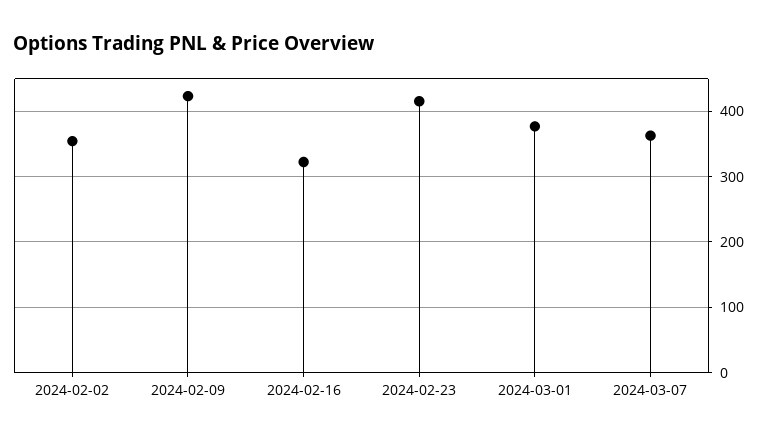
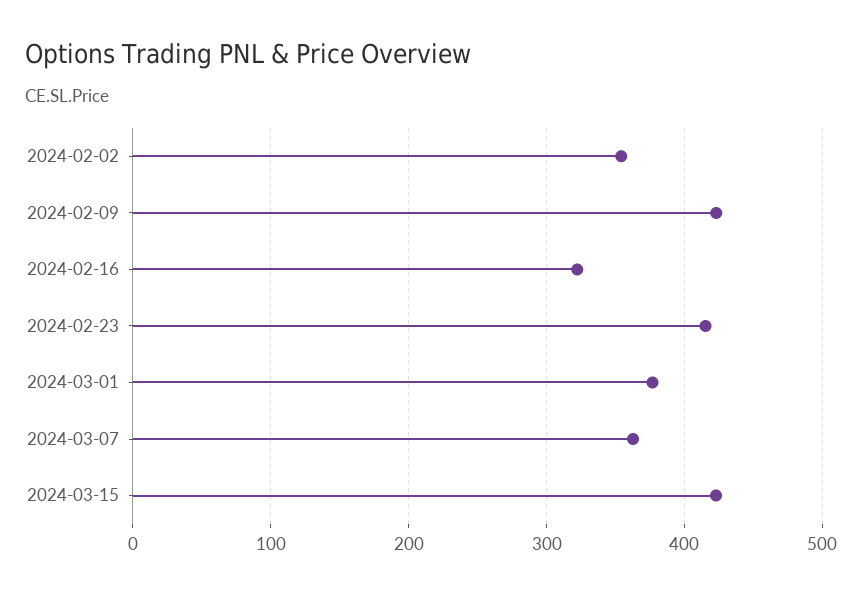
2024-03-15: none -> 420

